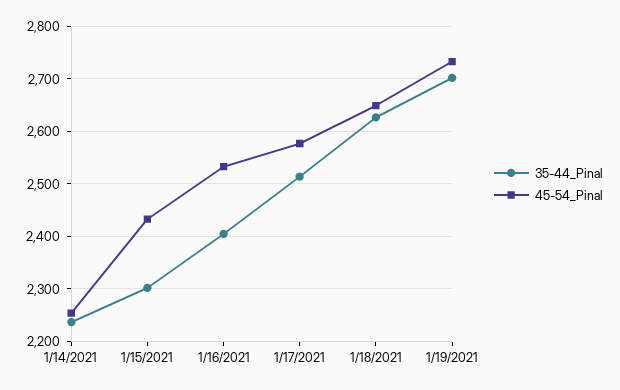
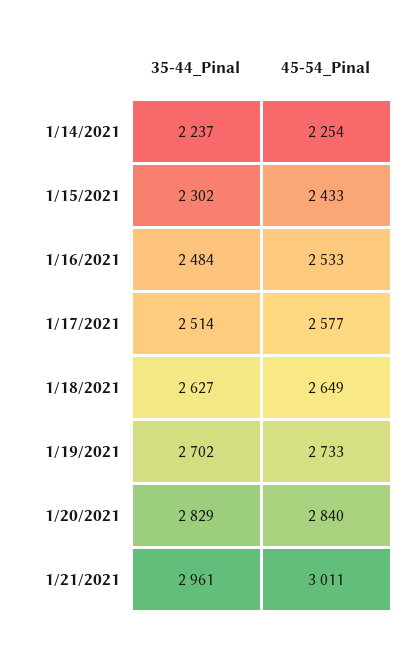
35-44_Pinal, 1/16/2021: 2400 -> 2484
35-44_Pinal, 1/20/2021: none -> 2829
45-54_Pinal, 1/20/2021: none -> 2840
35-44_Pinal, 1/21/2021: none -> 2961
45-54_Pinal, 1/21/2021: none -> 3011

